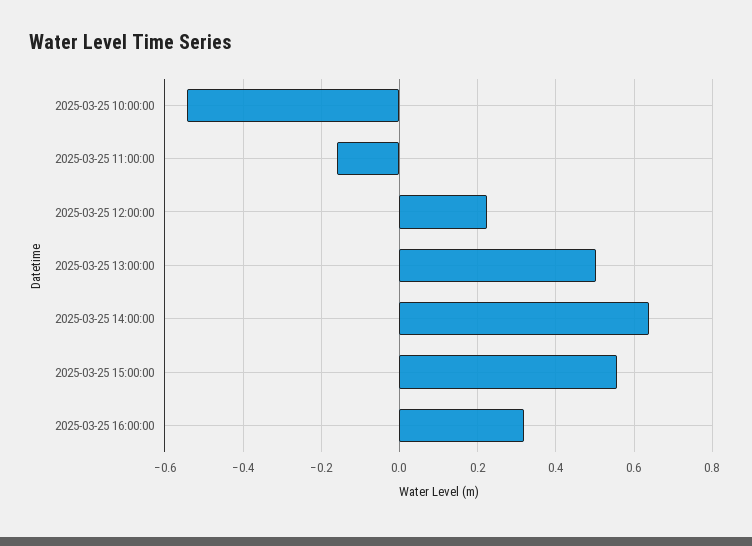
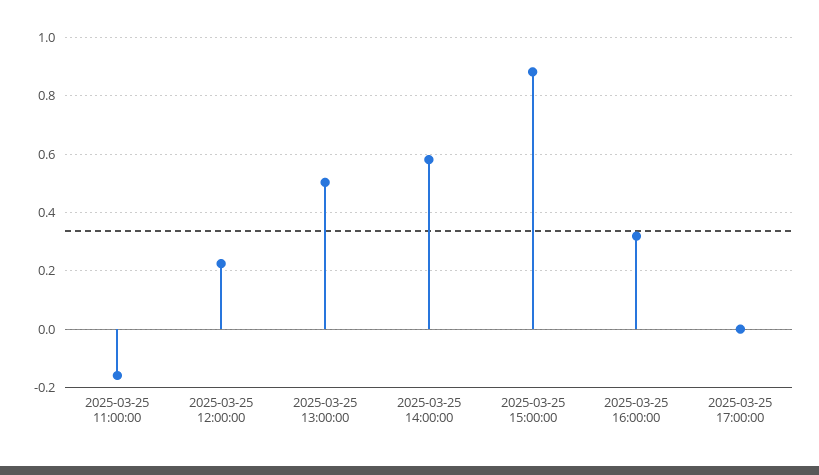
2025-03-25 10:00:00: -0.54 -> none
2025-03-25 14:00:00: 0.64 -> 0.575
2025-03-25 15:00:00: 0.56 -> 0.875
2025-03-25 17:00:00: none -> 0

